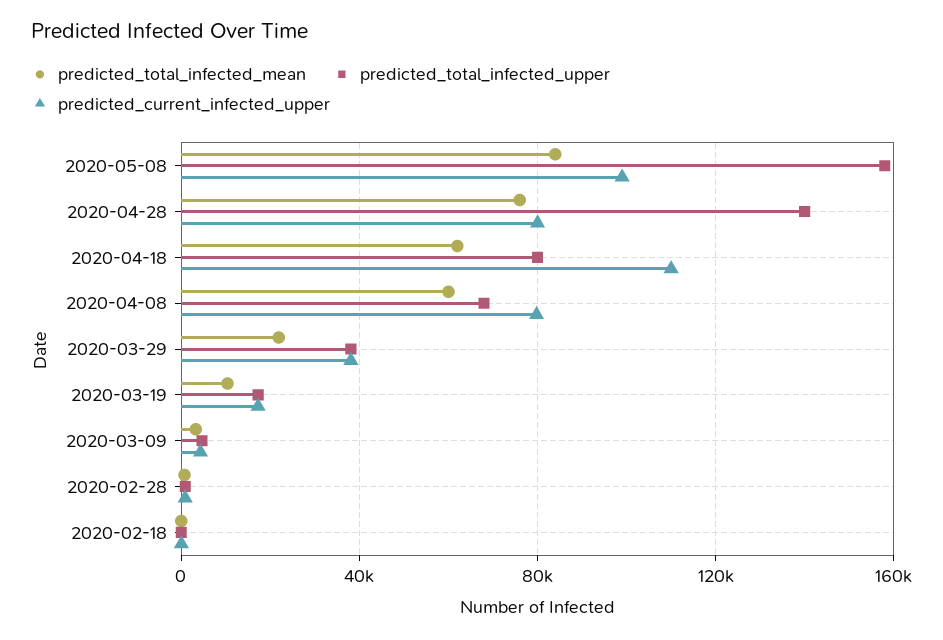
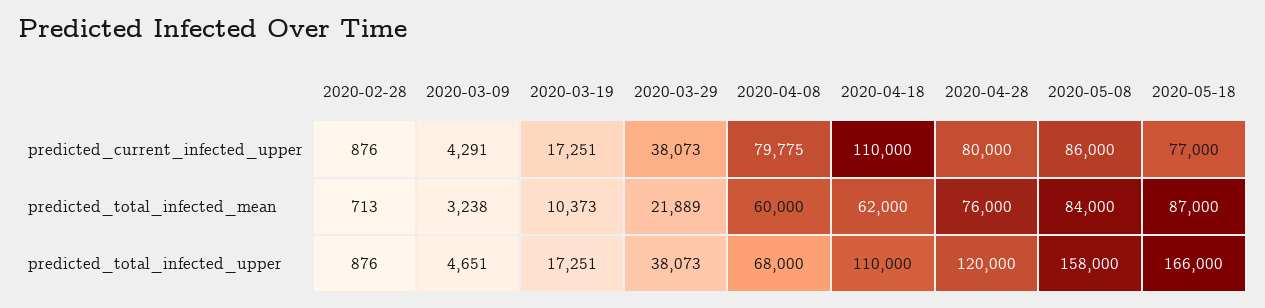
predicted_current_infected_upper, 2020-05-08: 100000 -> 86000
predicted_total_infected_upper, 2020-04-28: 140000 -> 120000
predicted_total_infected_upper, 2020-04-18: 80000 -> 110000
predicted_total_infected_mean, 2020-02-18: 0 -> none
predicted_total_infected_upper, 2020-02-18: 0 -> none
predicted_current_infected_upper, 2020-02-18: 0 -> none
predicted_current_infected_upper, 2020-05-18: none -> 77000
predicted_total_infected_mean, 2020-05-18: none -> 87000
predicted_total_infected_upper, 2020-05-18: none -> 166000

